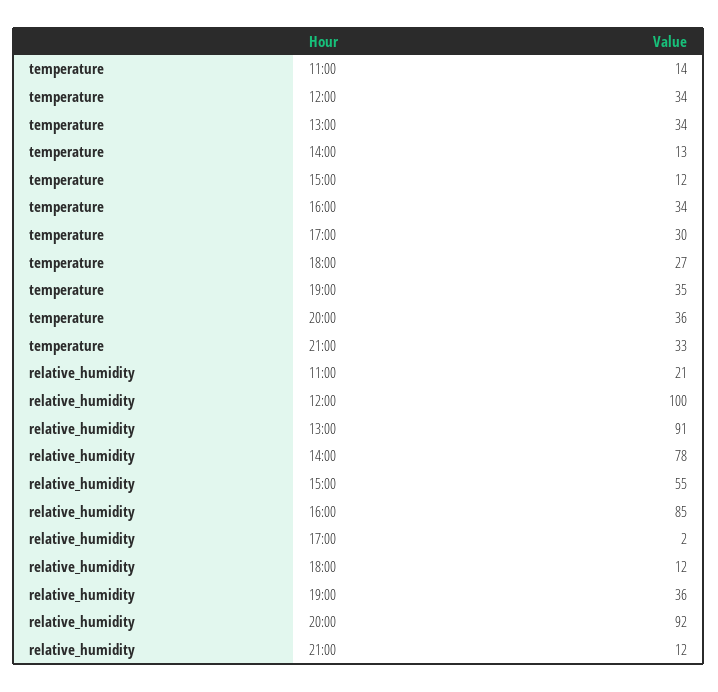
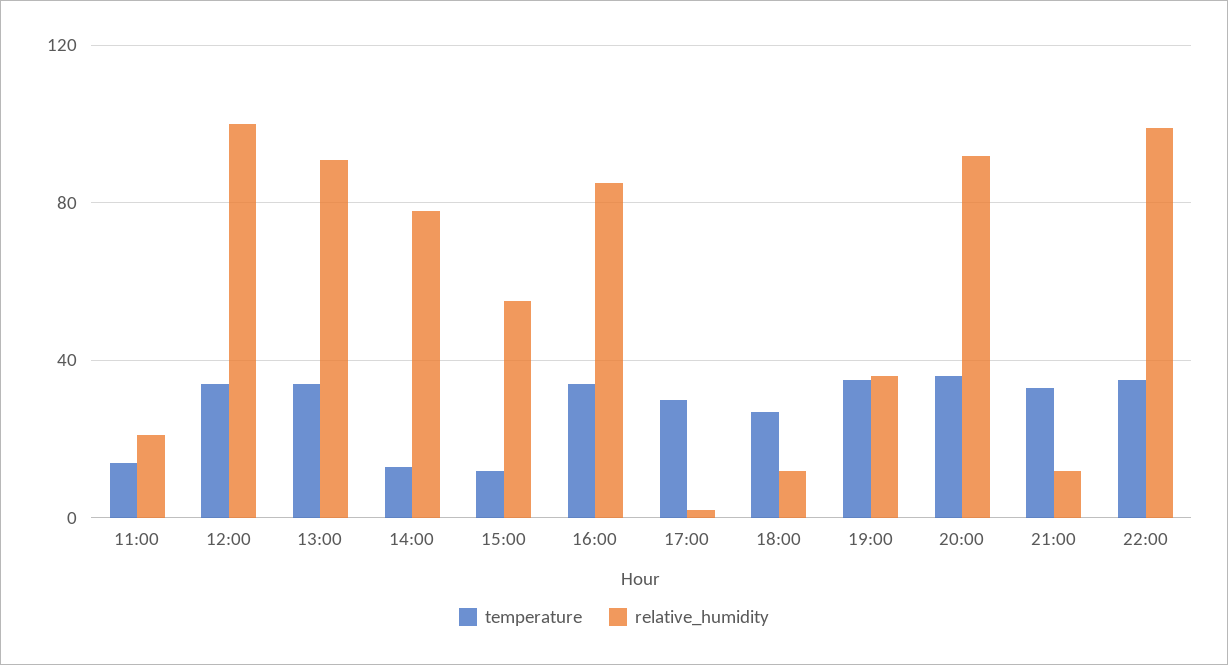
temperature, 22:00: none -> 35
relative_humidity, 22:00: none -> 100

